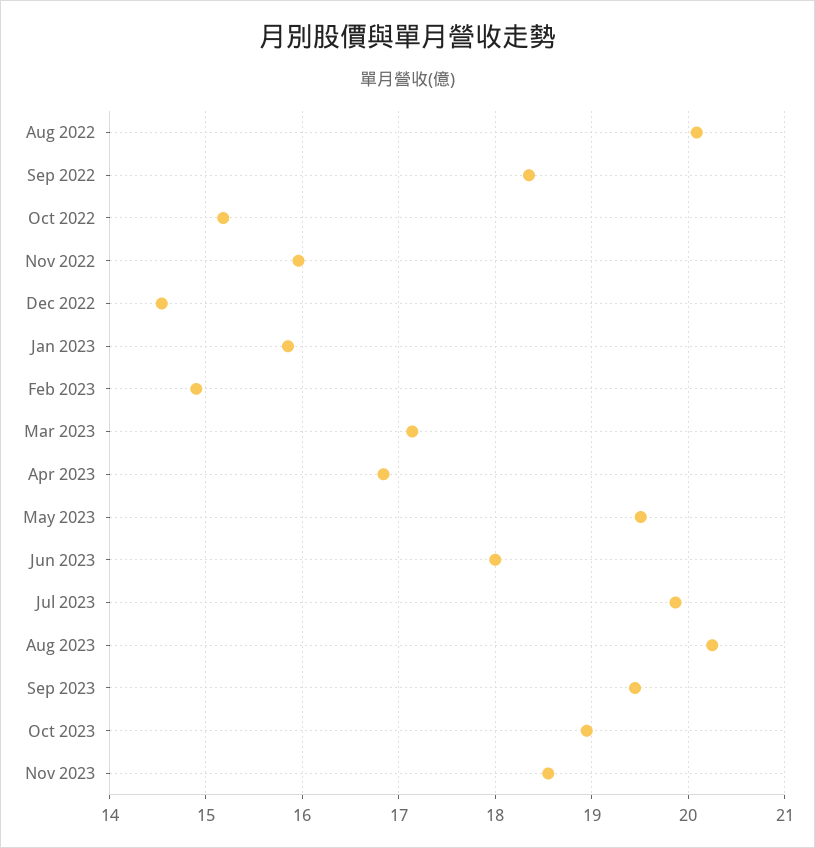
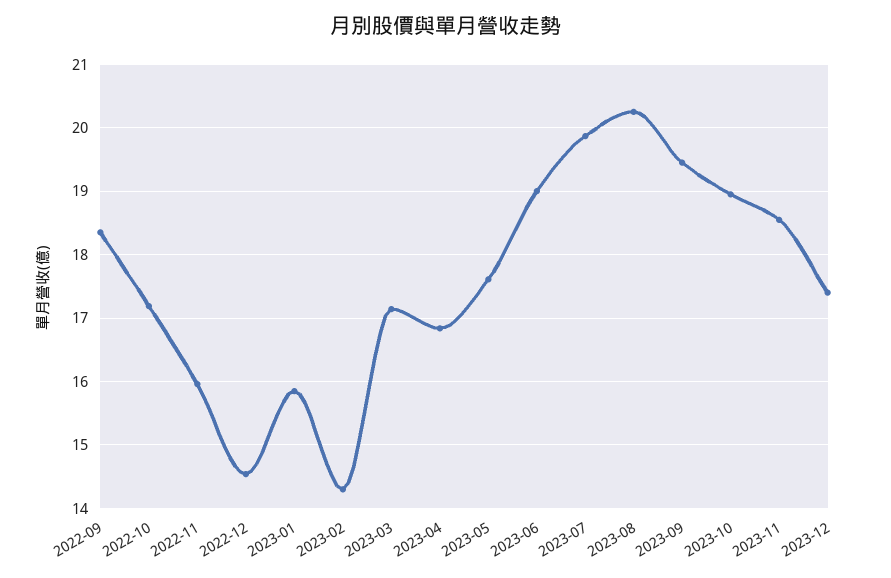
Aug 2022: 20.1 -> none
Oct 2022: 15.2 -> 17.2
Feb 2023: 14.9 -> 14.3
May 2023: 19.5 -> 17.6
Jun 2023: 18 -> 19
2023-12: none -> 17.4

